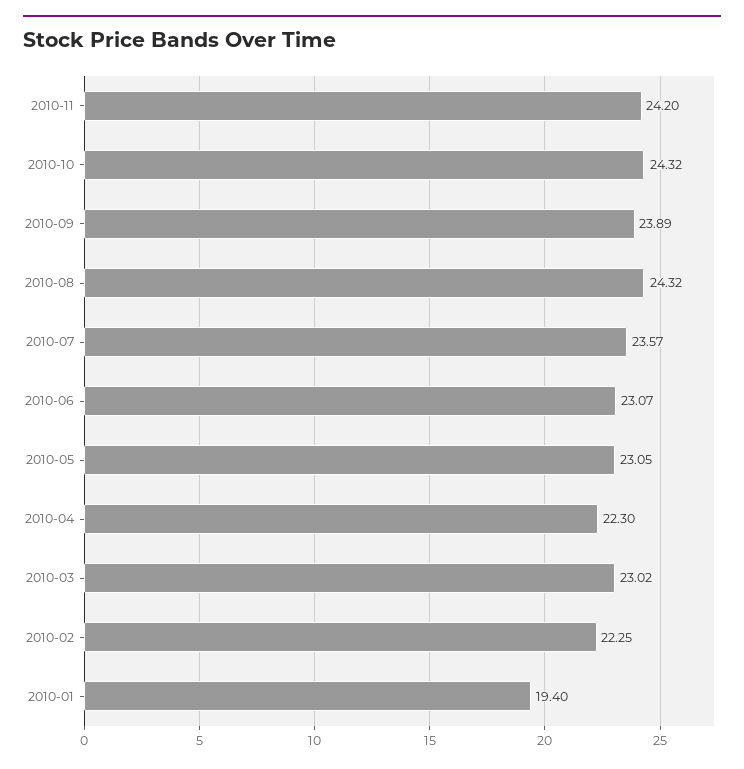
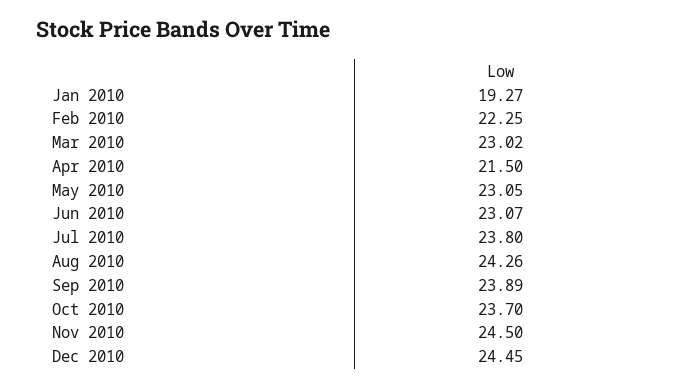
2010-11: 24.2 -> 24.5
2010-10: 24.32 -> 23.7
2010-08: 24.32 -> 24.26
2010-07: 23.57 -> 23.8
2010-04: 22.3 -> 21.5
2010-01: 19.4 -> 19.27
Dec 2010: none -> 24.45

